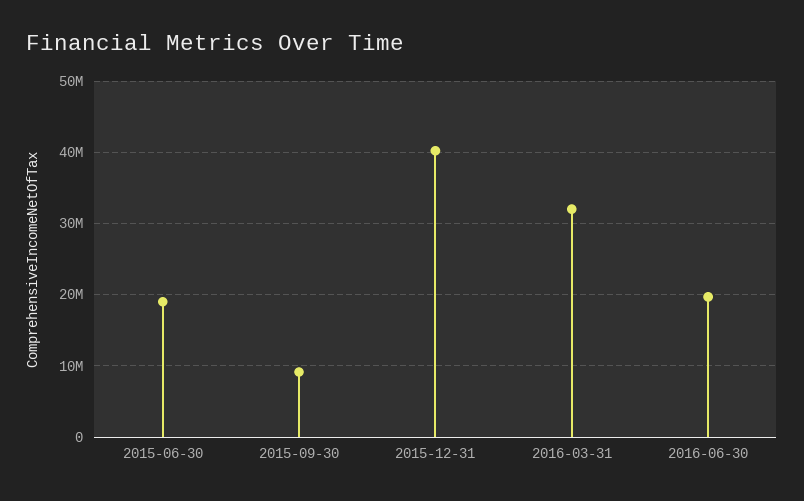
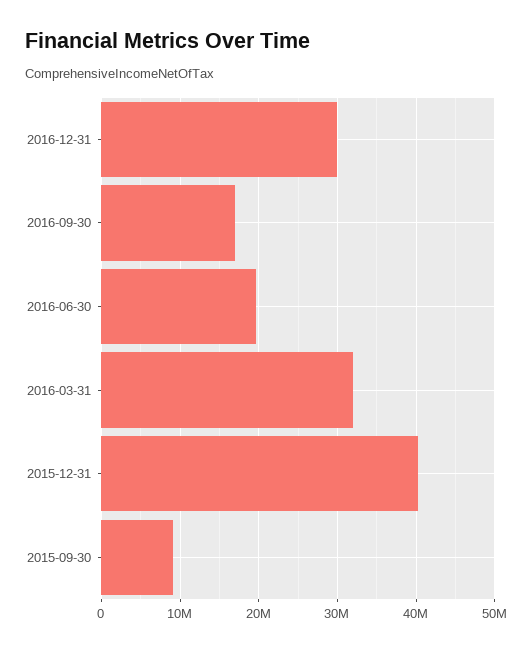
2015-06-30: 19000000 -> none
2016-12-31: none -> 30000000
2016-09-30: none -> 17000000

